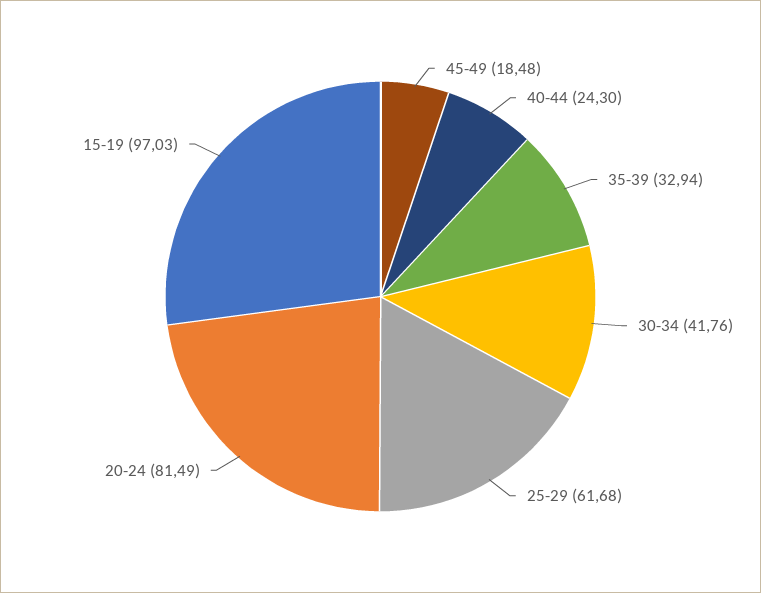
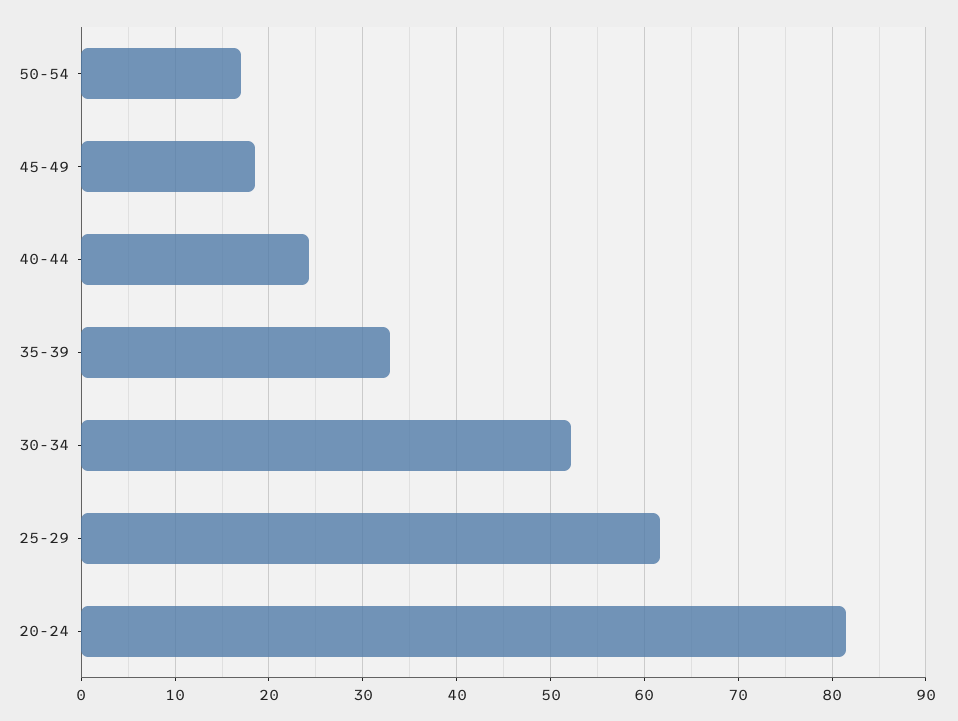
30-34: 41.76 -> 52
15-19: 97.03 -> none
50-54: none -> 17

